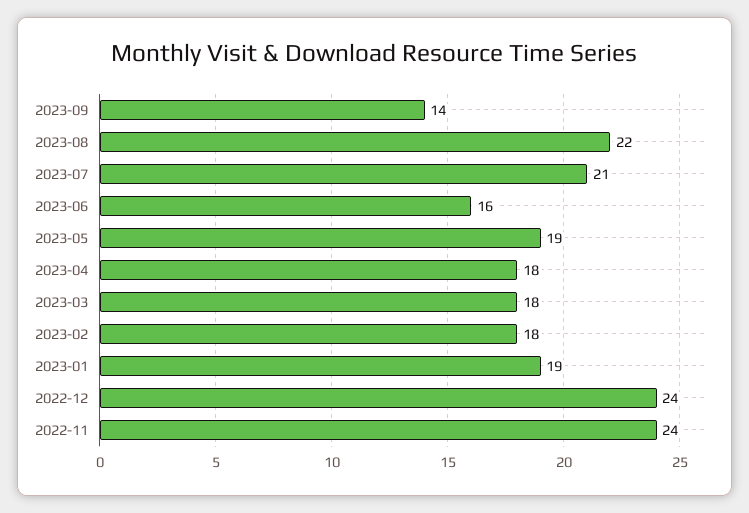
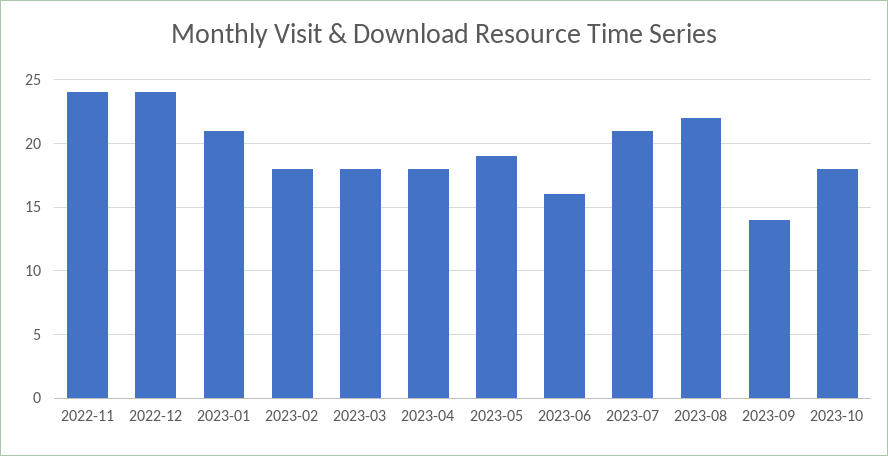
2023-01: 19 -> 21
2023-10: none -> 18

